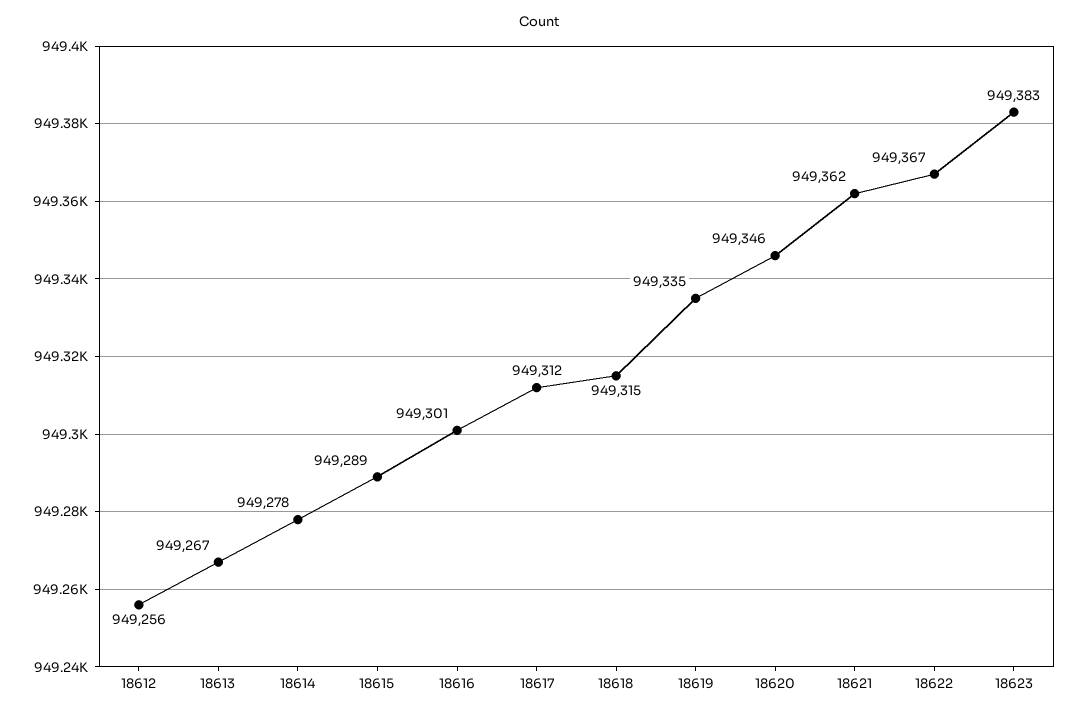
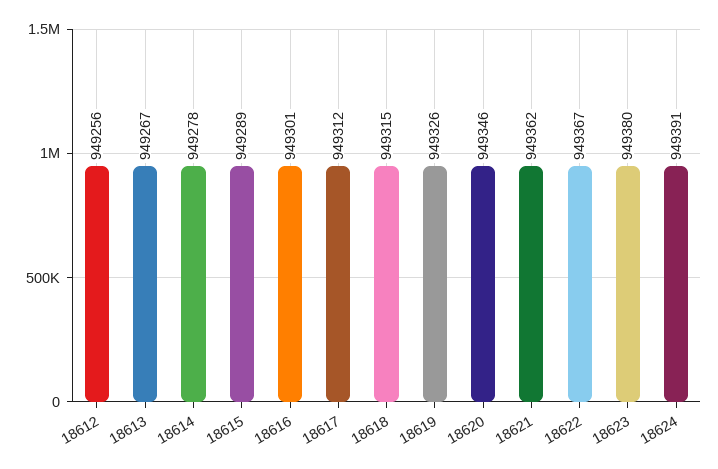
18619: 949335 -> 949326
18623: 949383 -> 949380
18624: none -> 949391

